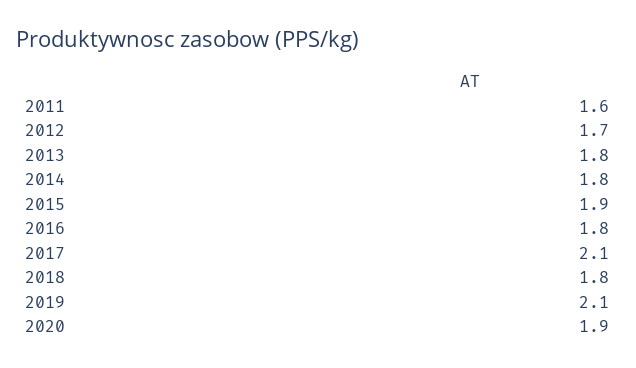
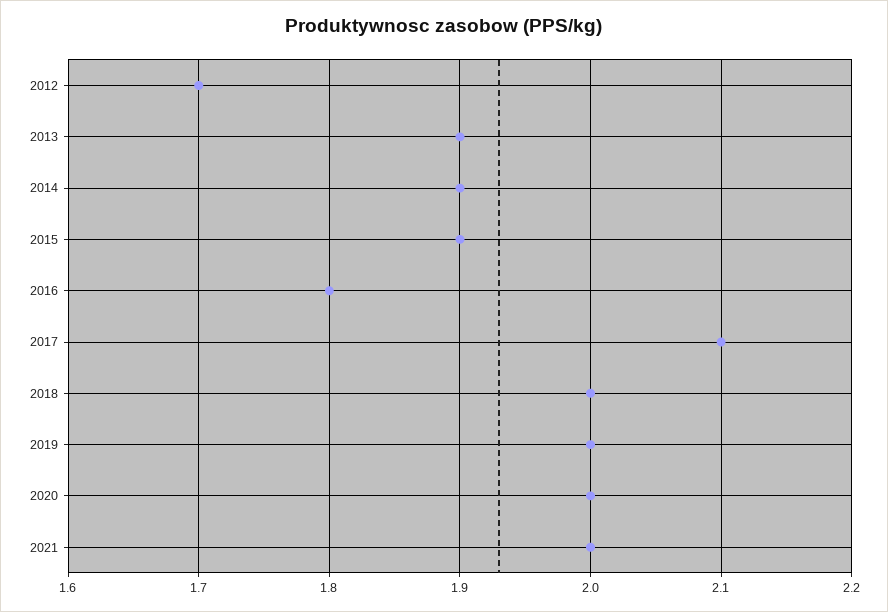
2011: 1.6 -> none
2013: 1.8 -> 1.9
2014: 1.8 -> 1.9
2018: 1.8 -> 2
2019: 2.1 -> 2
2020: 1.9 -> 2
2021: none -> 2

